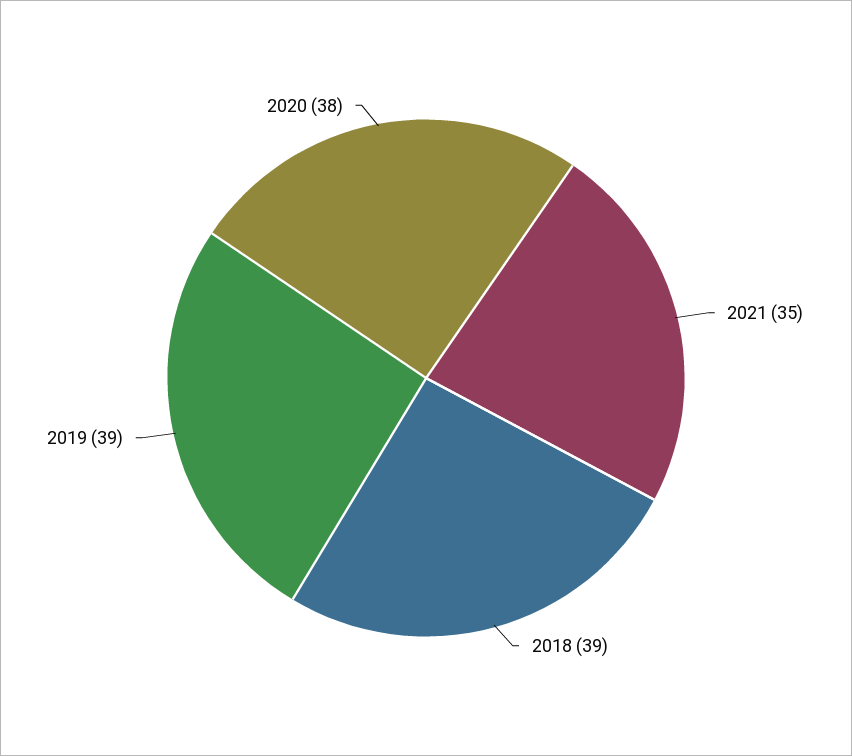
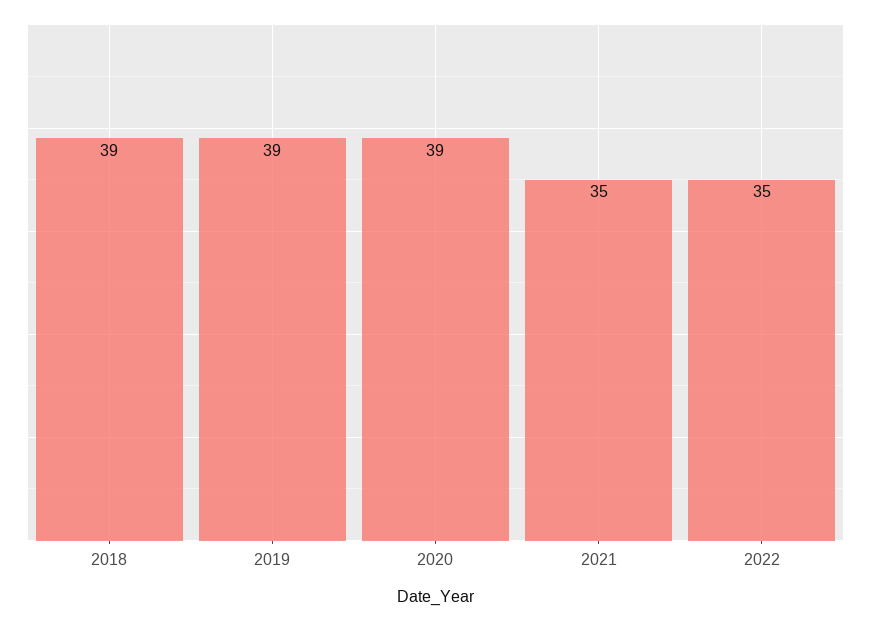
2020: 38 -> 39
2022: none -> 35

